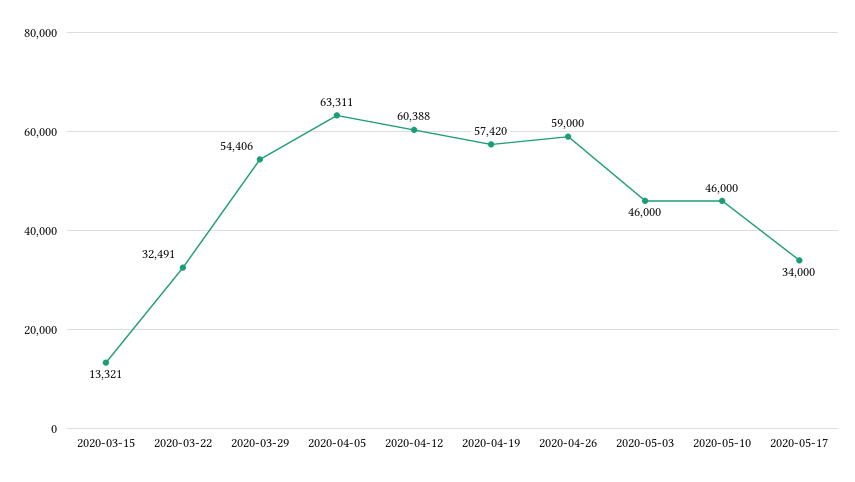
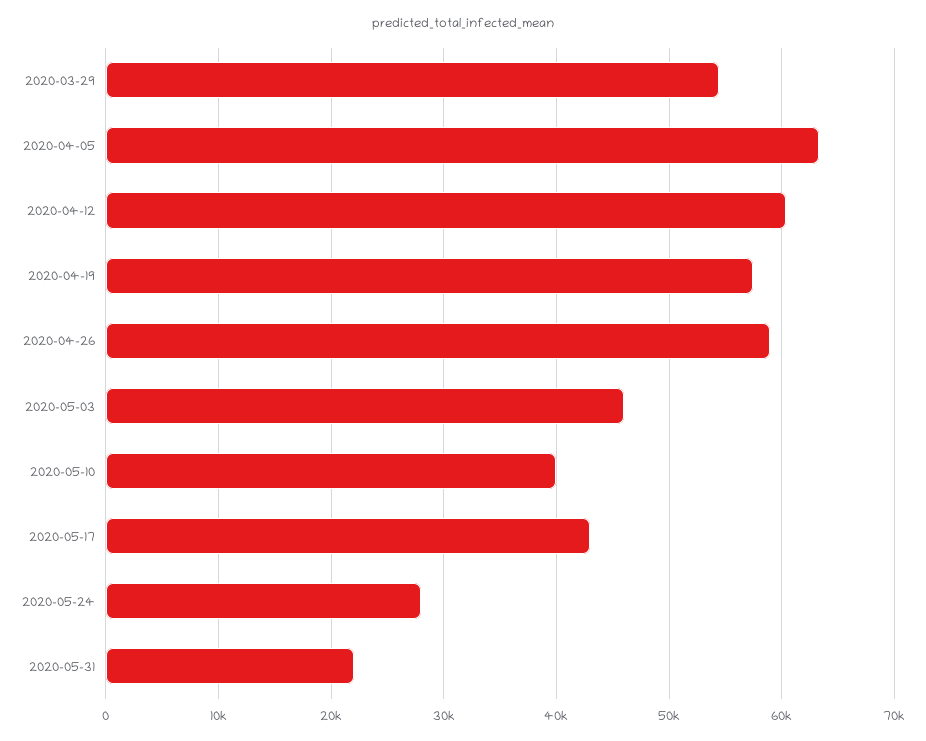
2020-03-15: 13321 -> none
2020-03-22: 32491 -> none
2020-05-10: 46000 -> 40000
2020-05-17: 34000 -> 43000
2020-05-24: none -> 28000
2020-05-31: none -> 22000

